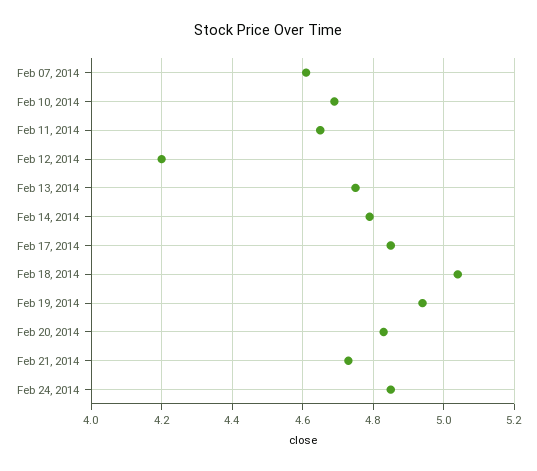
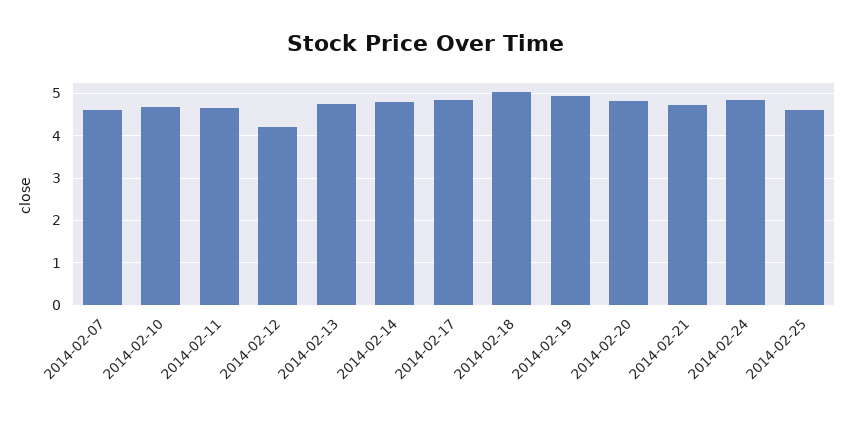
2014-02-25: none -> 4.6

